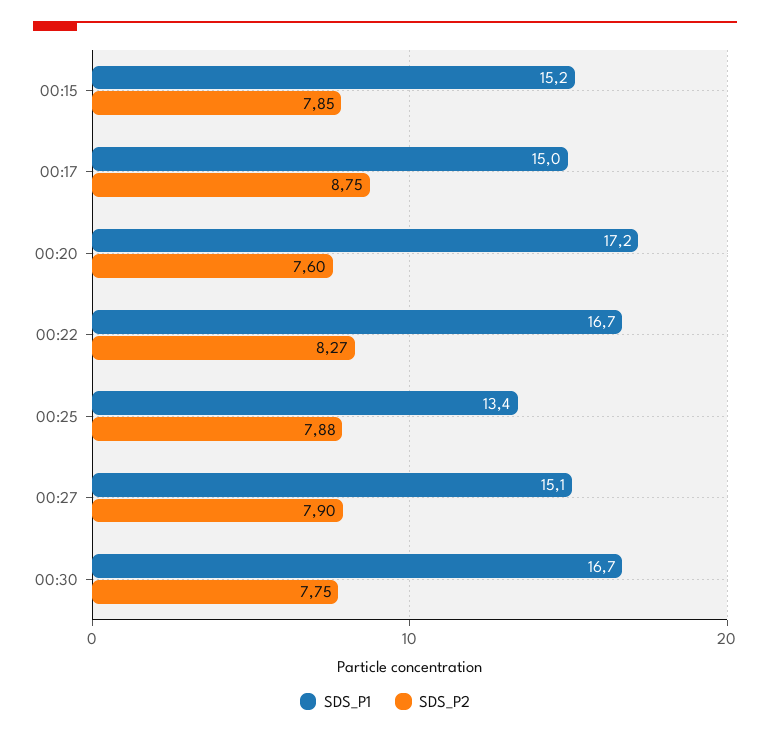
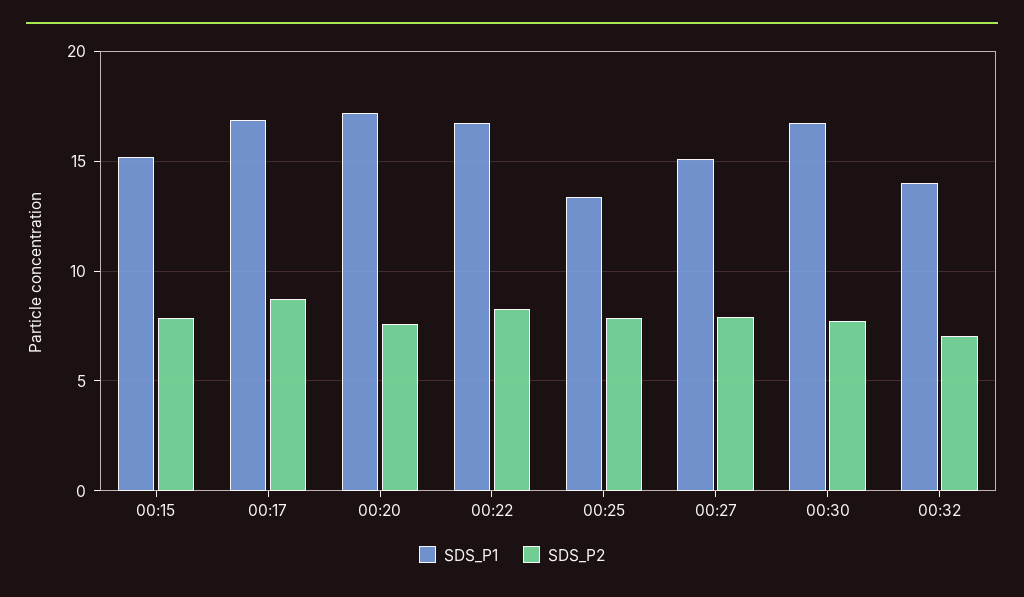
SDS_P1, 00:17: 15 -> 17
SDS_P1, 00:32: none -> 14
SDS_P2, 00:32: none -> 7

